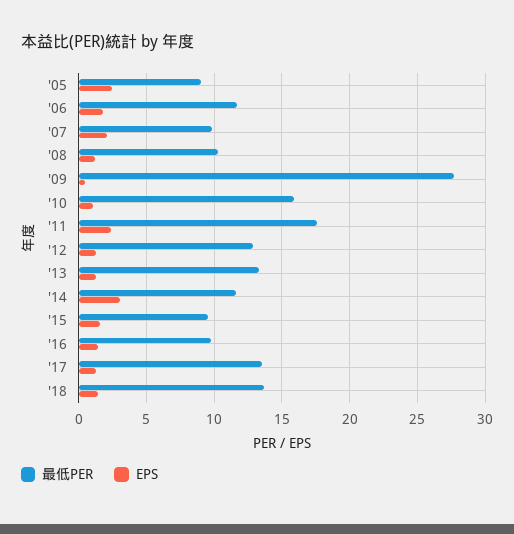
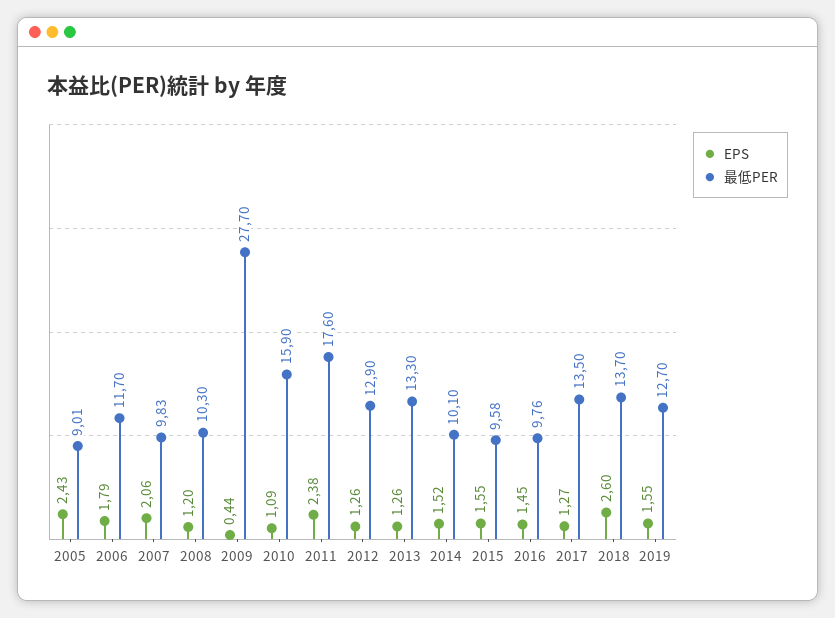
最低PER, '14: 11.5 -> 10.1
EPS, '14: 3 -> 1.52
EPS, '18: 1.5 -> 2.6
EPS, 2019: none -> 1.55
最低PER, 2019: none -> 12.7

